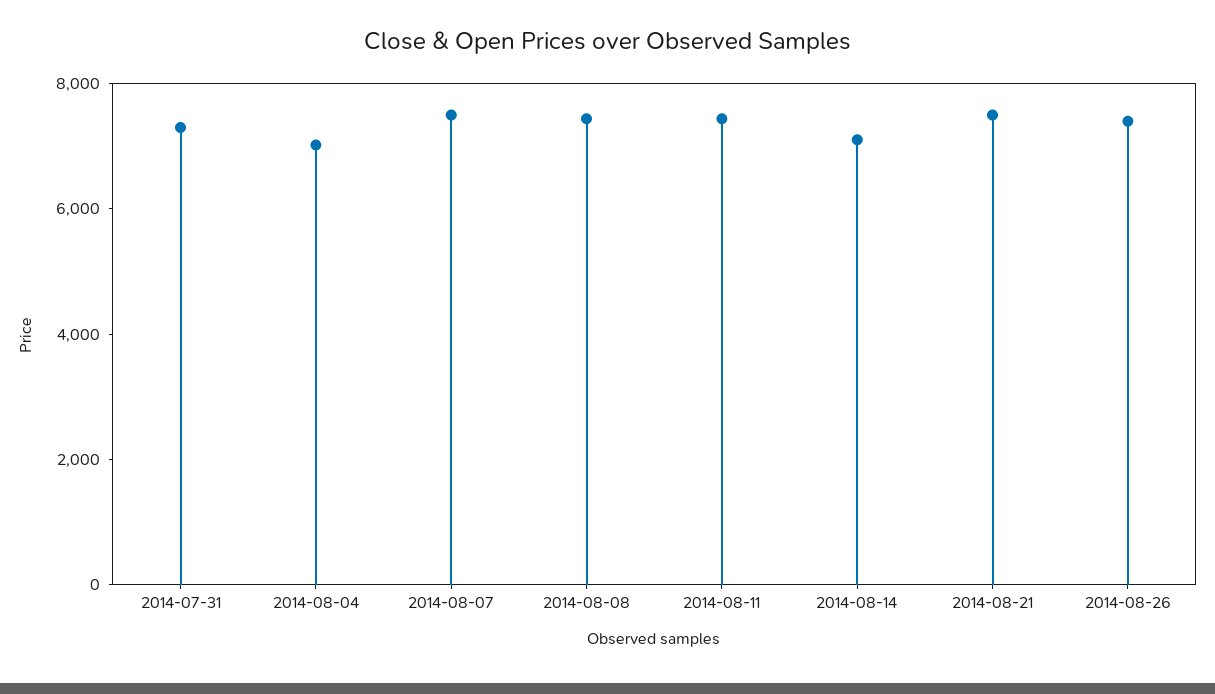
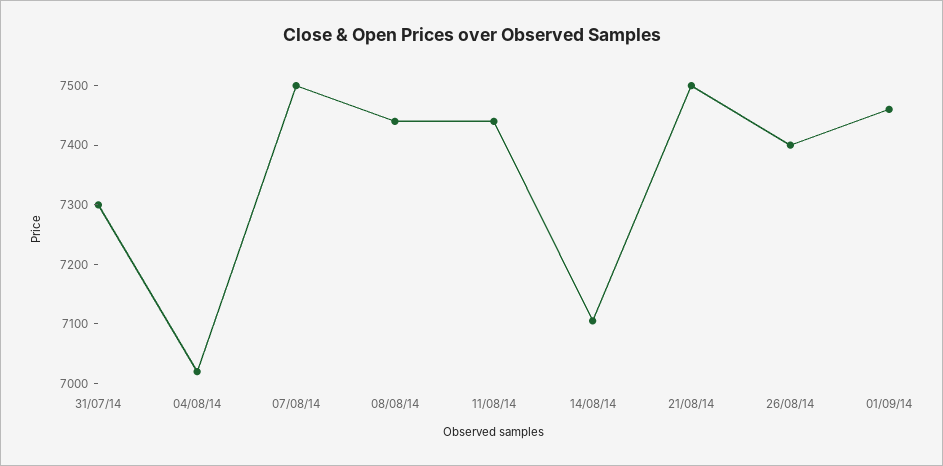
01/09/14: none -> 7460

